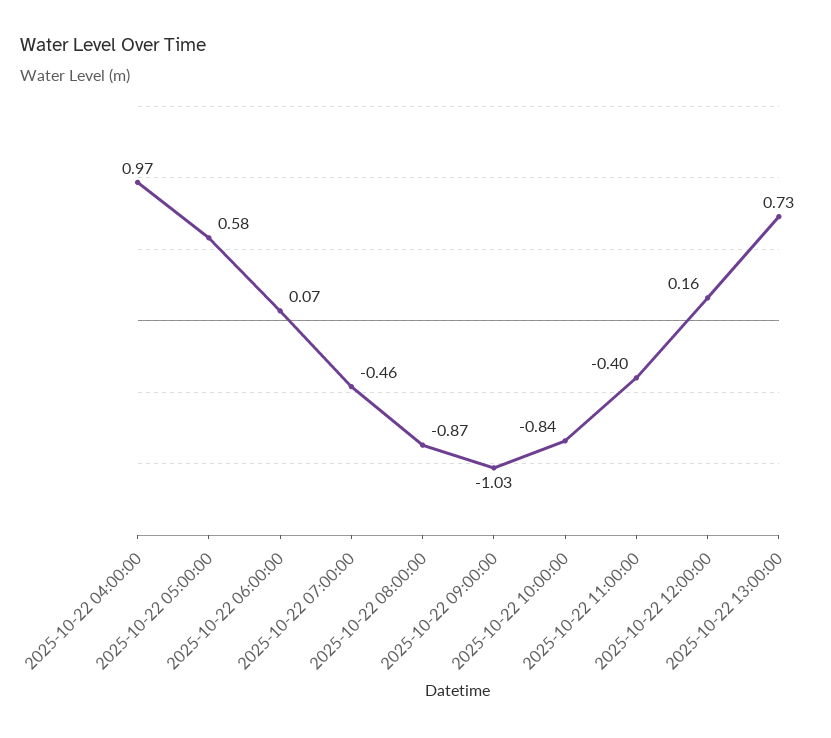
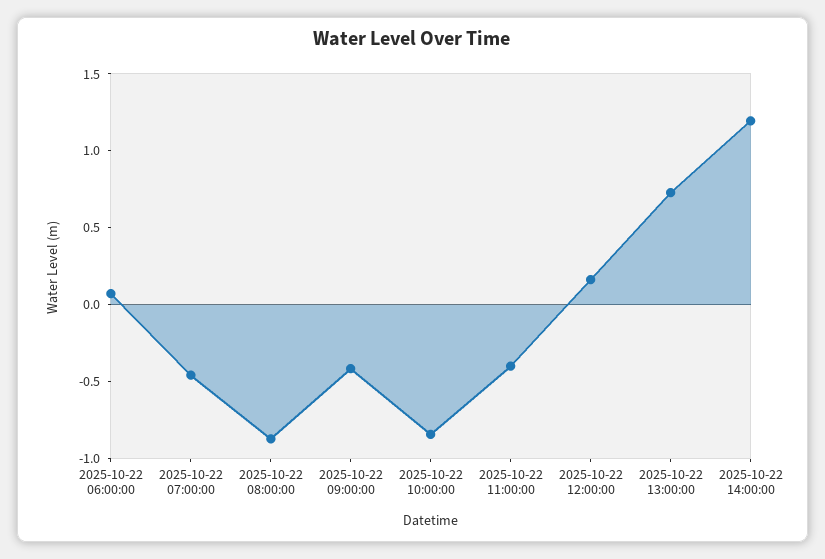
2025-10-22 04:00:00: 0.97 -> none
2025-10-22 05:00:00: 0.58 -> none
2025-10-22 09:00:00: -1.03 -> -0.4
2025-10-22 14:00:00: none -> 1.2

